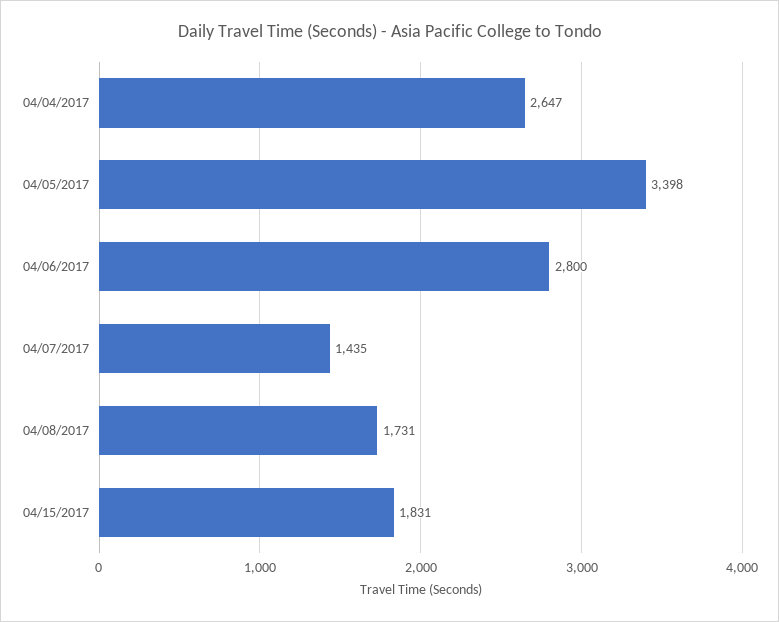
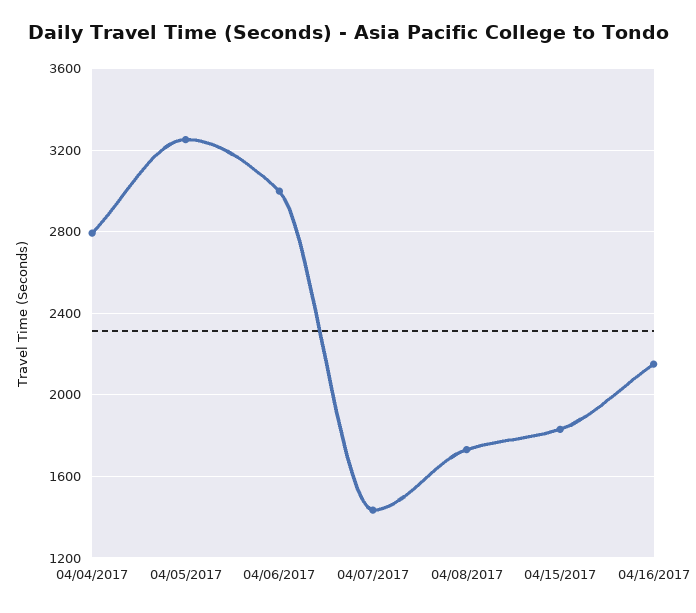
04/04/2017: 2647 -> 2800
04/05/2017: 3398 -> 3250
04/06/2017: 2800 -> 3000
04/16/2017: none -> 2150

